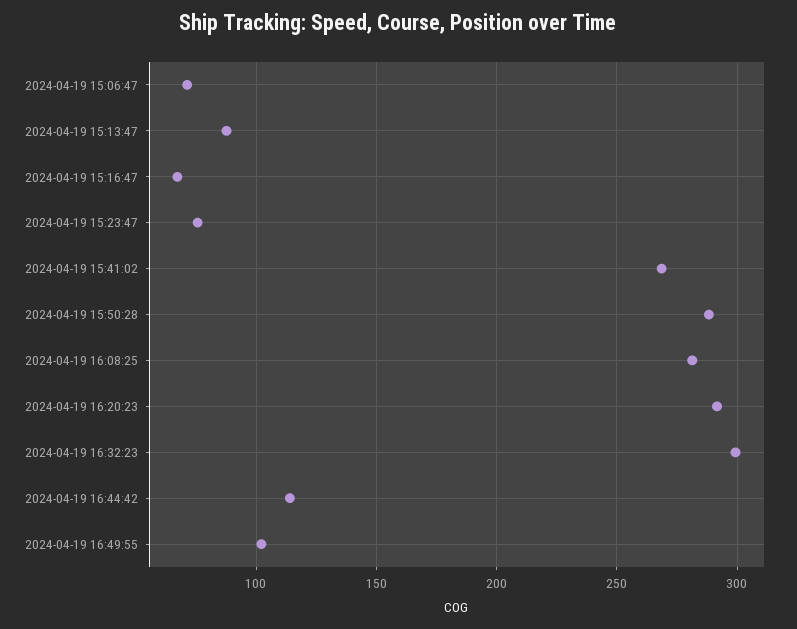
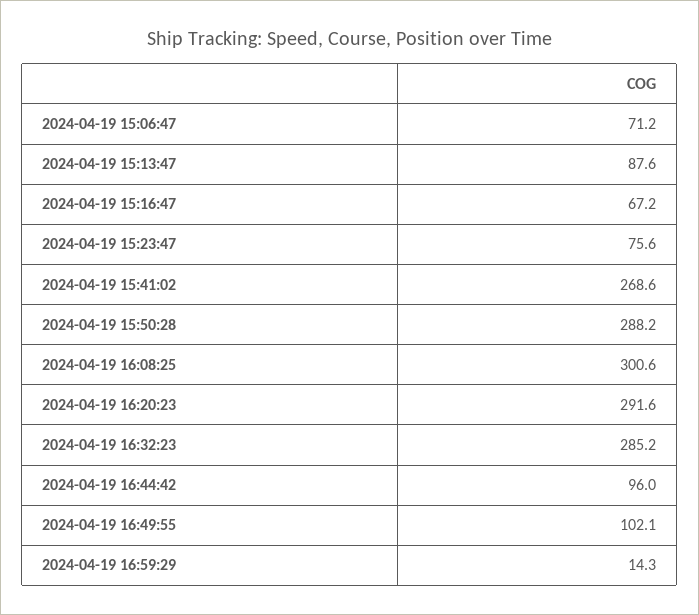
2024-04-19 16:08:25: 280 -> 300.6
2024-04-19 16:32:23: 300 -> 285.2
2024-04-19 16:44:42: 115 -> 96
2024-04-19 16:59:29: none -> 14.3

